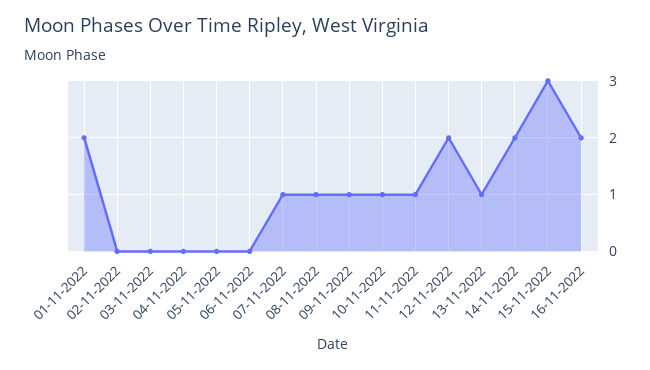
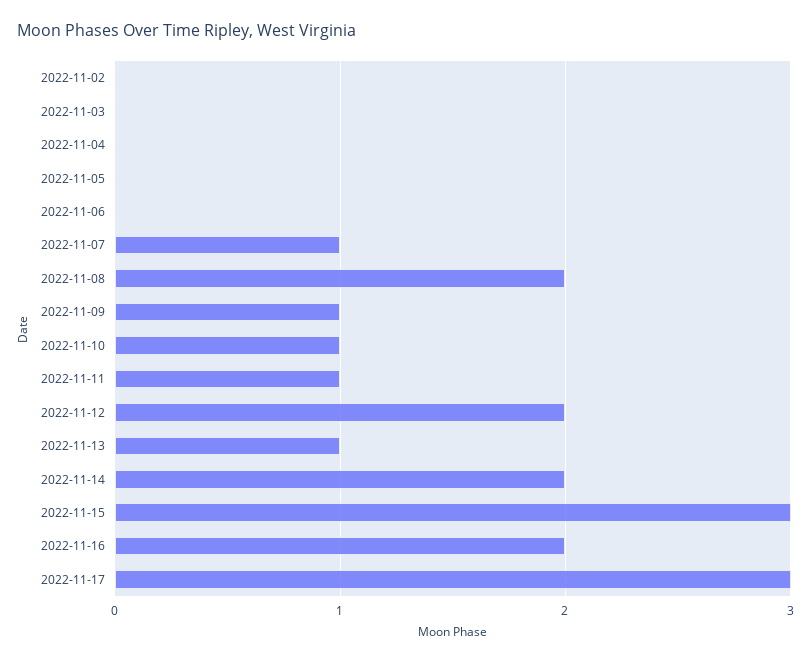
01-11-2022: 2 -> none
08-11-2022: 1 -> 2
2022-11-17: none -> 3

